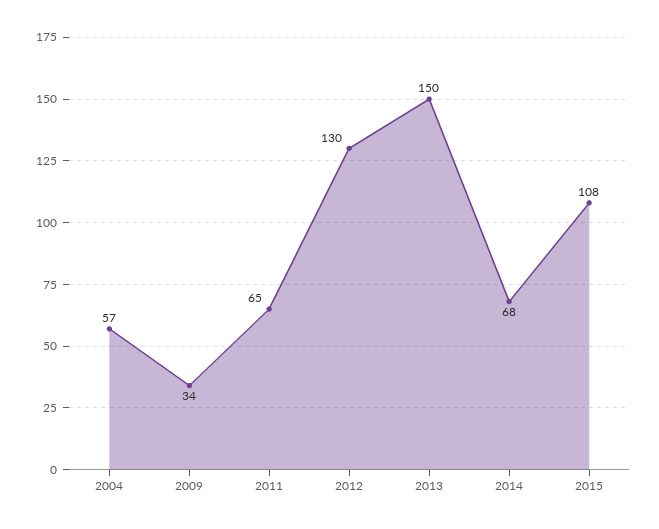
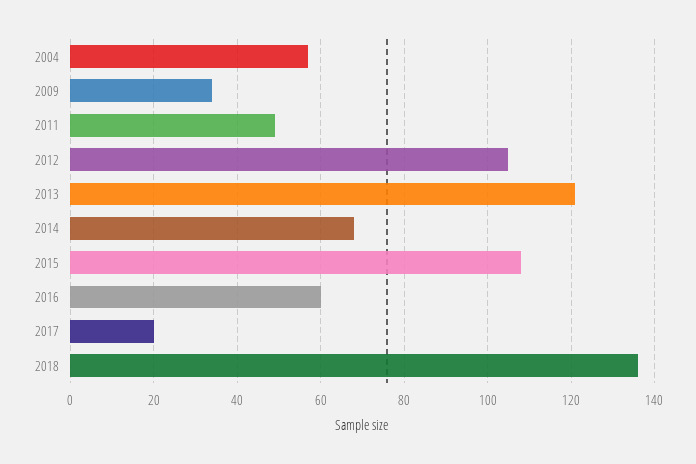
2011: 65 -> 50
2012: 130 -> 105
2013: 150 -> 120
2016: none -> 60
2017: none -> 20
2018: none -> 135

